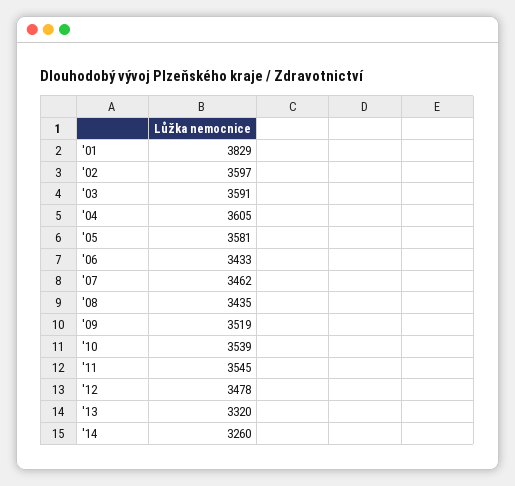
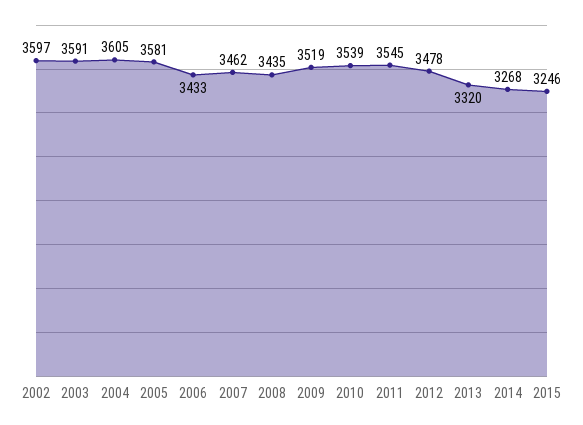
'01: 3829 -> none
'14: 3260 -> 3268
2015: none -> 3246

